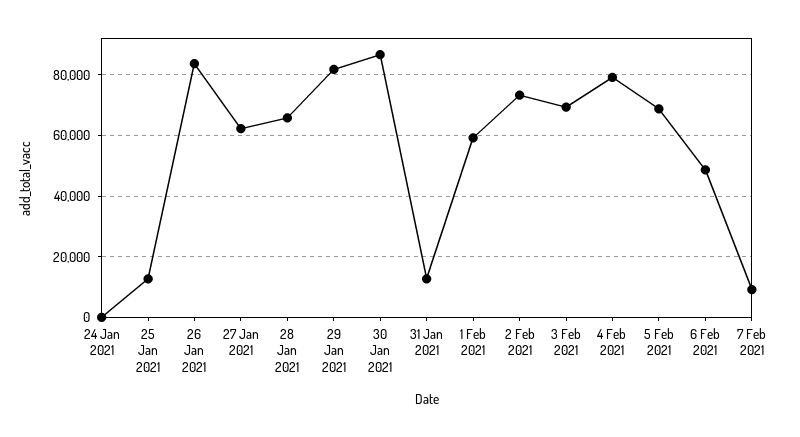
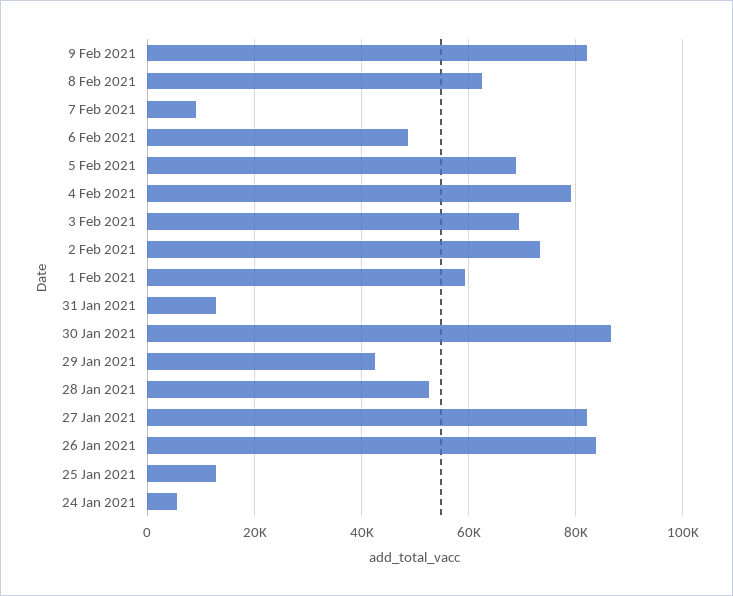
24 Jan 2021: 0 -> 6000
27 Jan 2021: 62000 -> 82000
28 Jan 2021: 66000 -> 52000
29 Jan 2021: 82000 -> 42000
9 Feb 2021: none -> 82000
8 Feb 2021: none -> 62000

